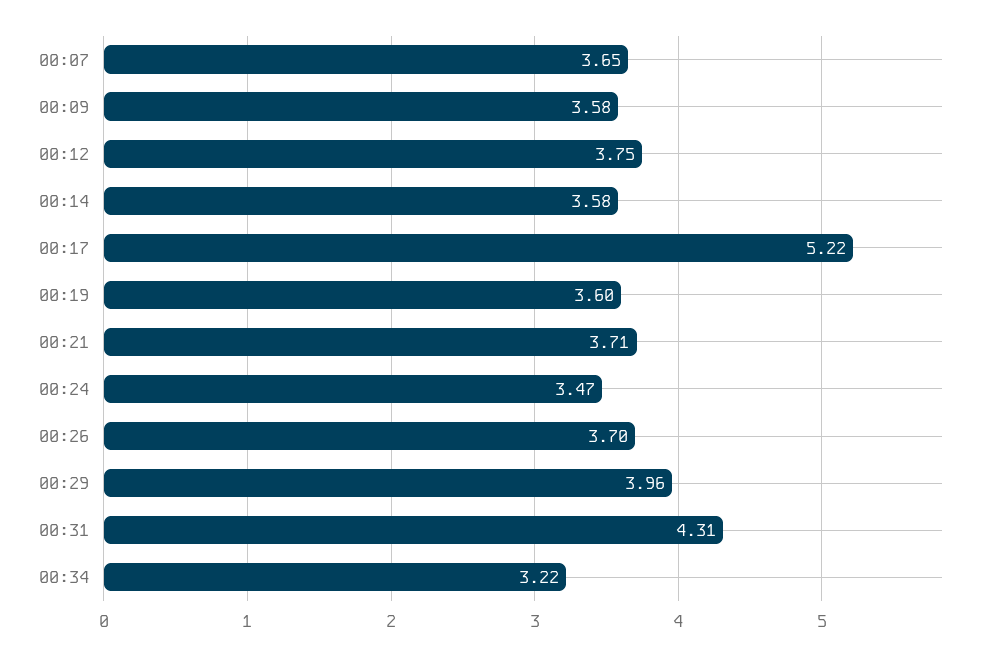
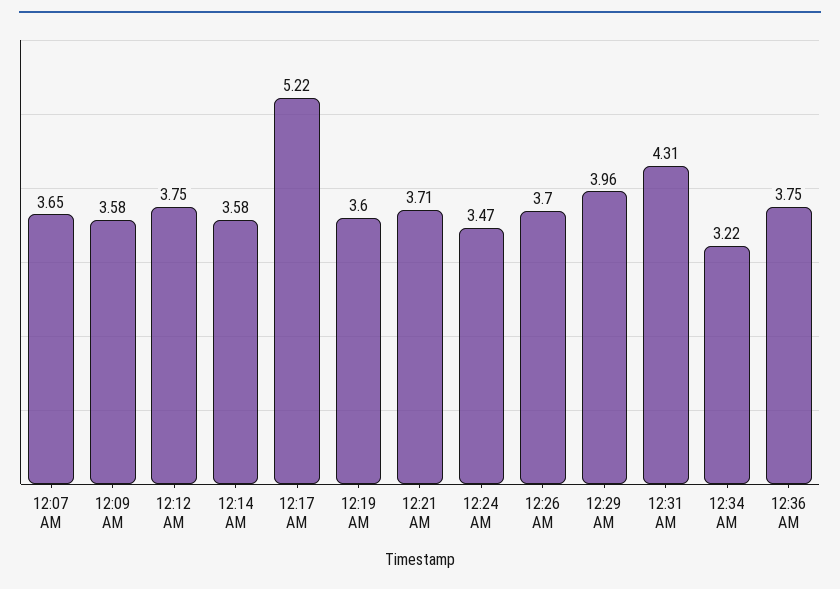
12:36 AM: none -> 3.75

